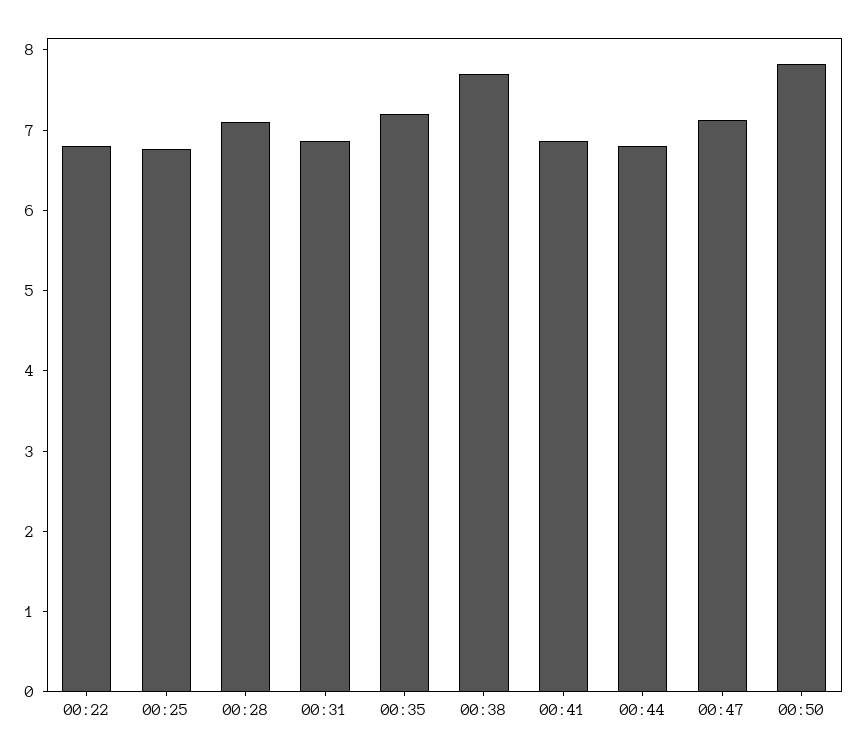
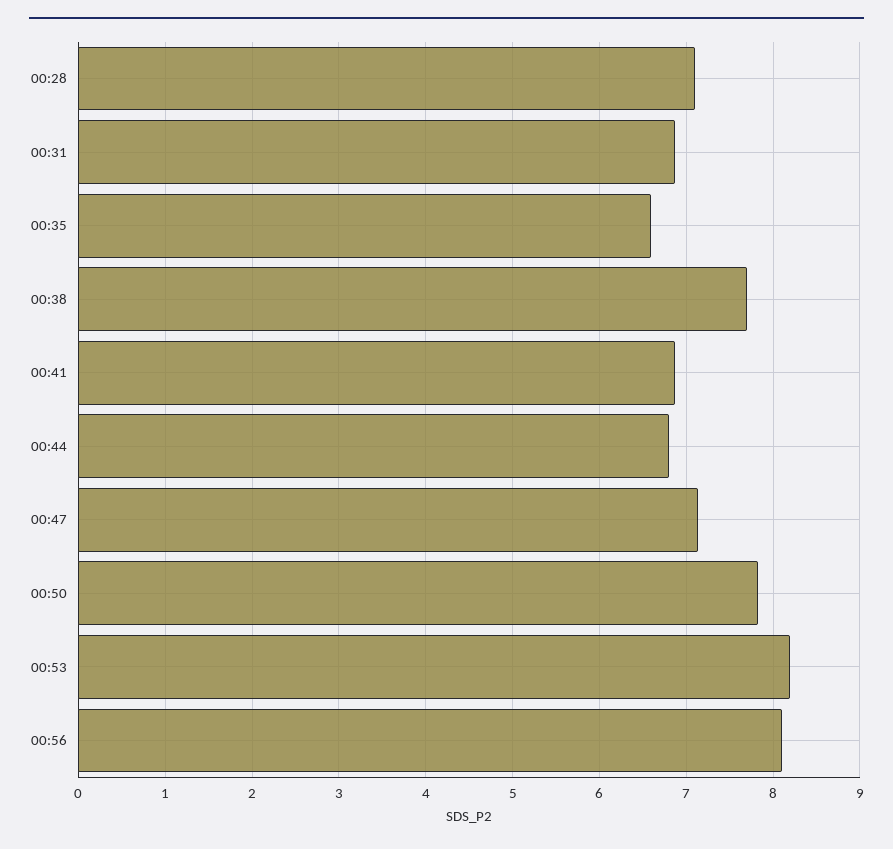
00:22: 6.8 -> none
00:25: 6.8 -> none
00:35: 7.2 -> 6.6
00:53: none -> 8.2
00:56: none -> 8.1

